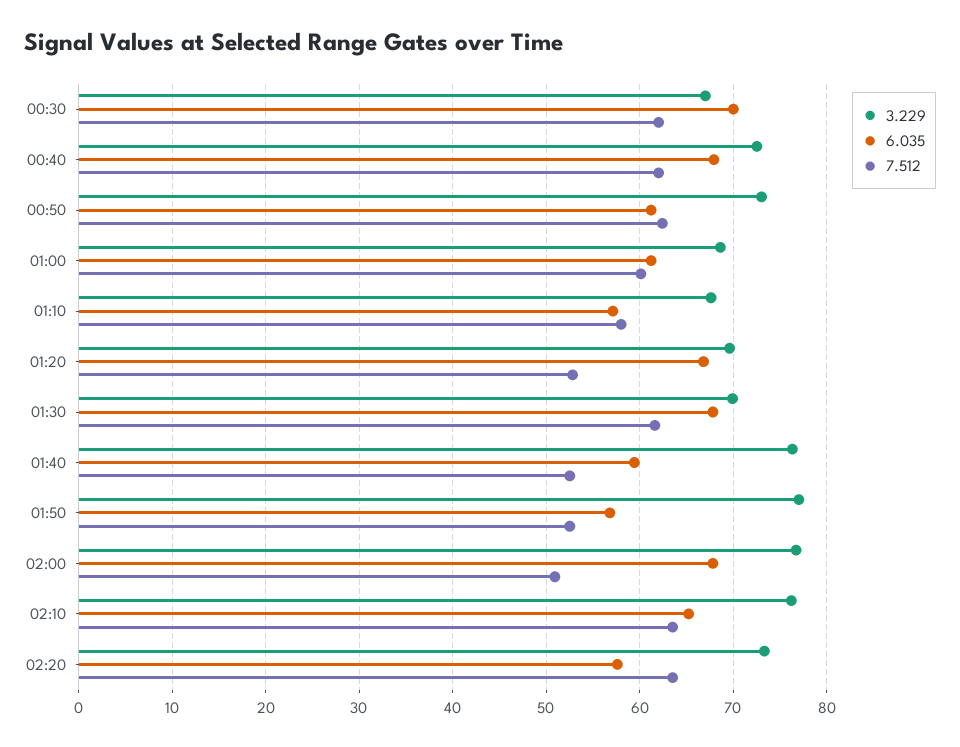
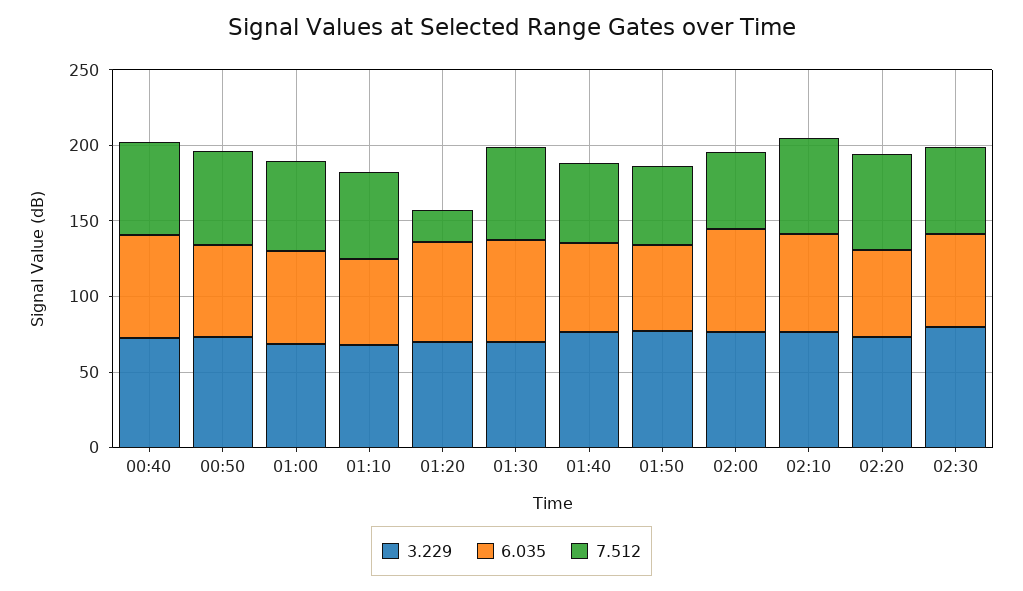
3.229, 00:30: 67 -> none
6.035, 00:30: 70 -> none
7.512, 00:30: 62 -> none
7.512, 01:20: 53 -> 20
3.229, 02:30: none -> 80
6.035, 02:30: none -> 60
7.512, 02:30: none -> 60

